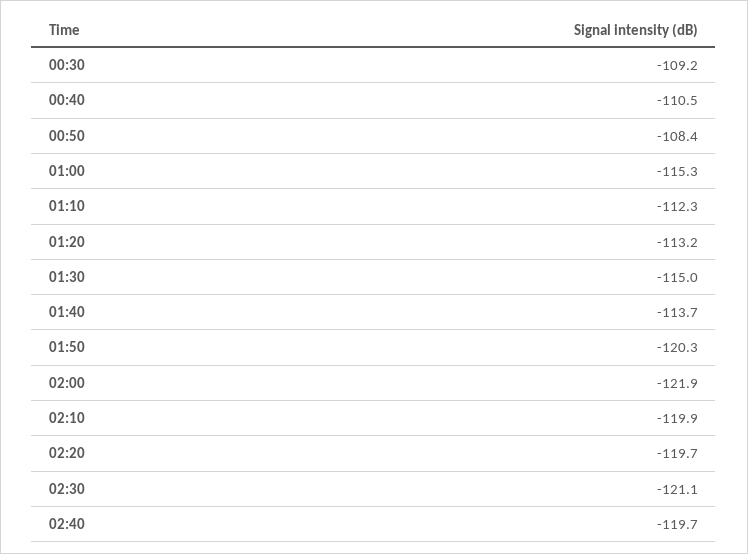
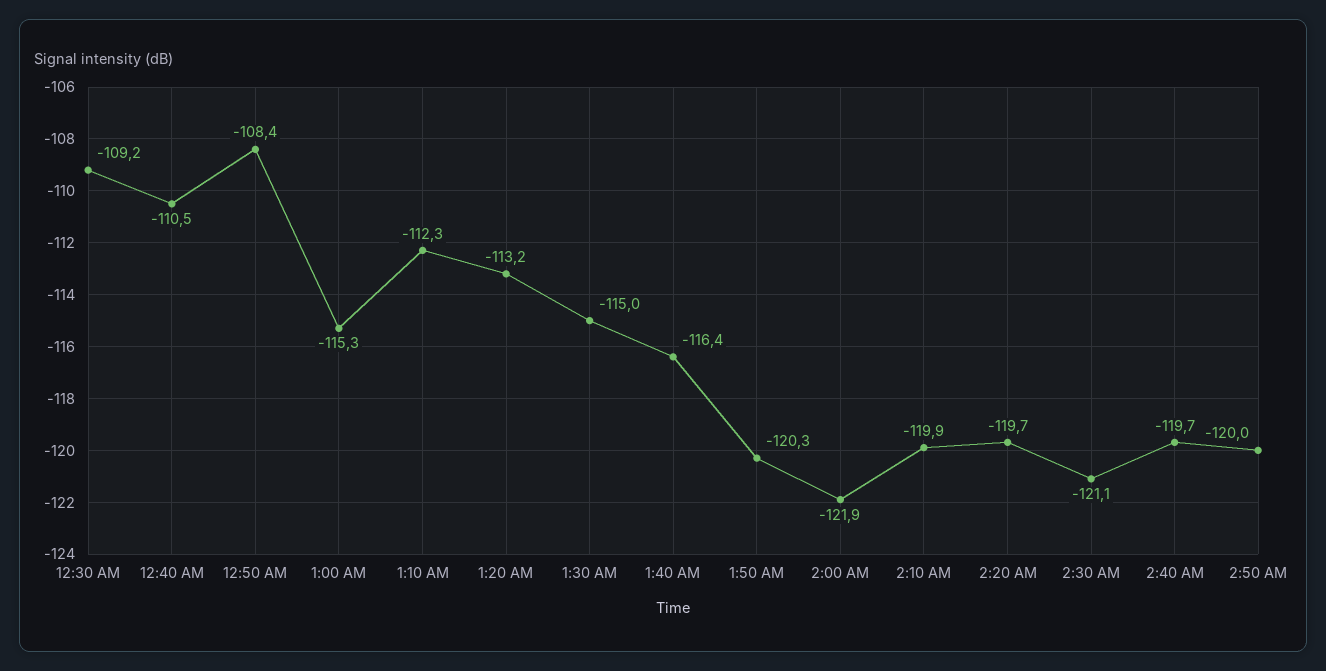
01:40: -113.7 -> -116.4
2:50 AM: none -> -120

